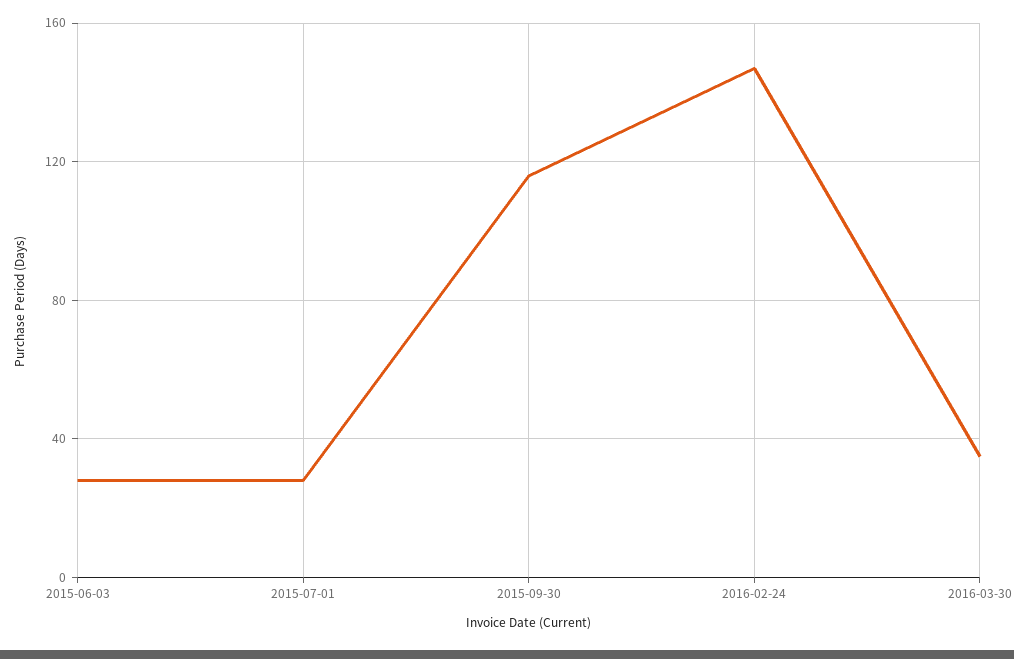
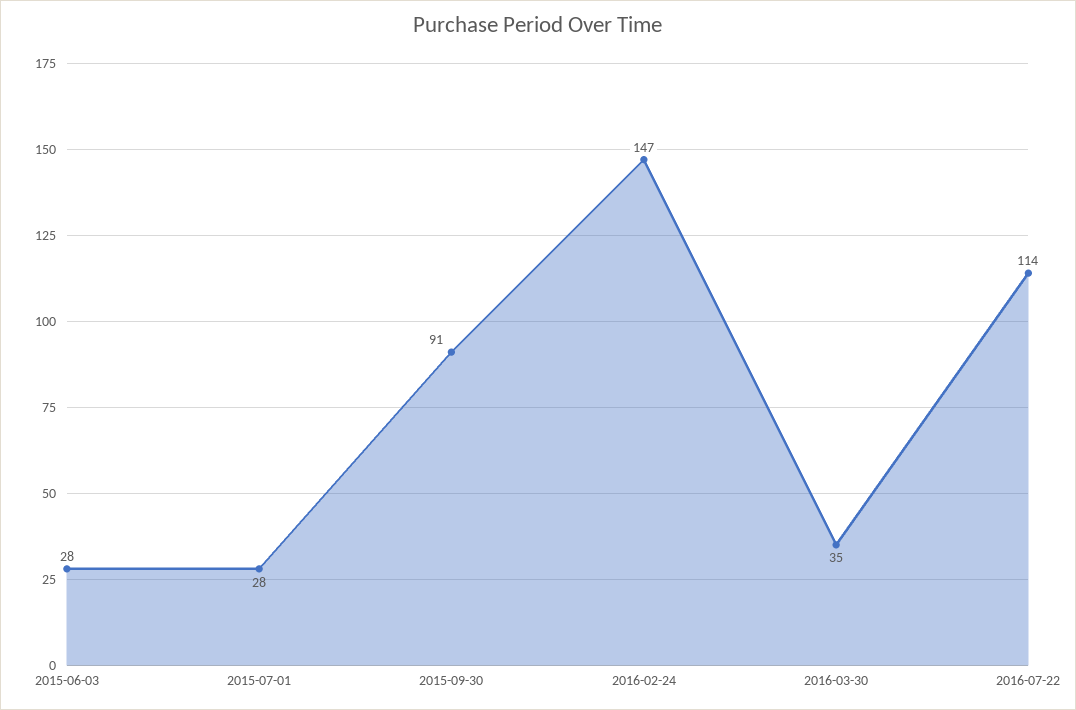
2015-09-30: 115 -> 91
2016-07-22: none -> 114

